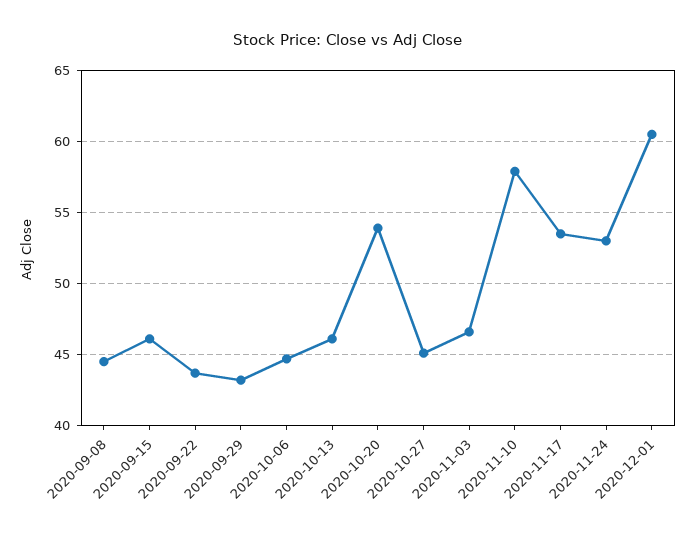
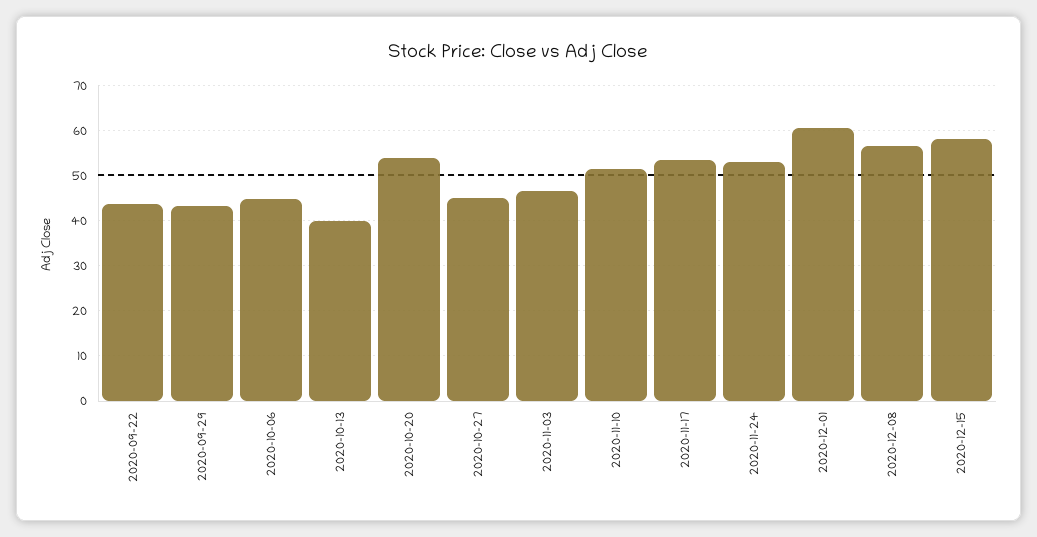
2020-09-08: 44.5 -> none
2020-09-15: 46 -> none
2020-10-13: 46 -> 40
2020-11-10: 58 -> 52
2020-12-08: none -> 56
2020-12-15: none -> 58

